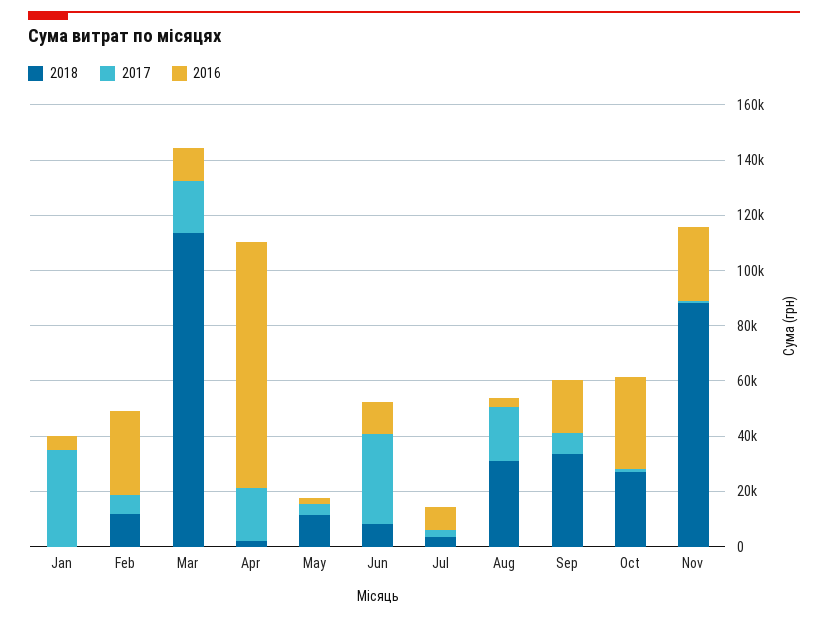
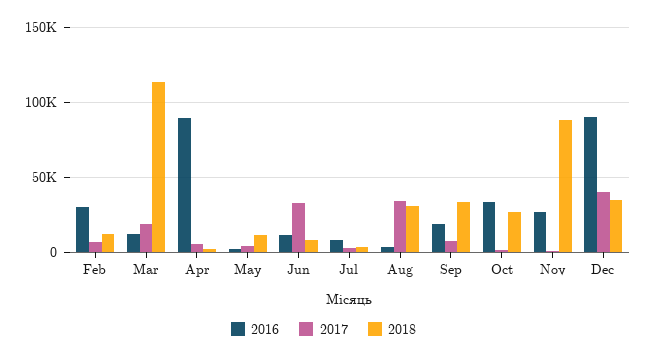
2018, Jan: 0 -> none
2017, Jan: 35000 -> none
2016, Jan: 5000 -> none
2017, Apr: 20000 -> 5000
2017, Aug: 20000 -> 35000
2016, Dec: none -> 90000
2017, Dec: none -> 40000
2018, Dec: none -> 35000

